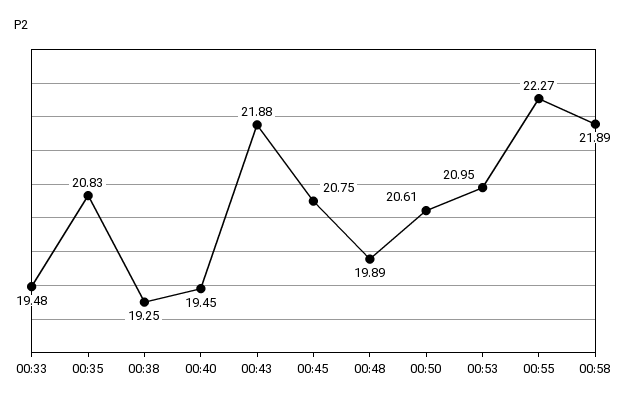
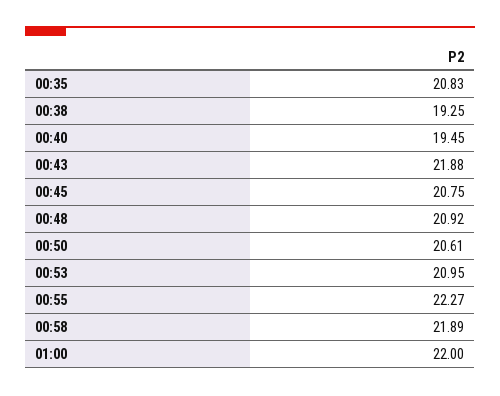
00:33: 19.48 -> none
00:48: 19.89 -> 20.92
01:00: none -> 22

